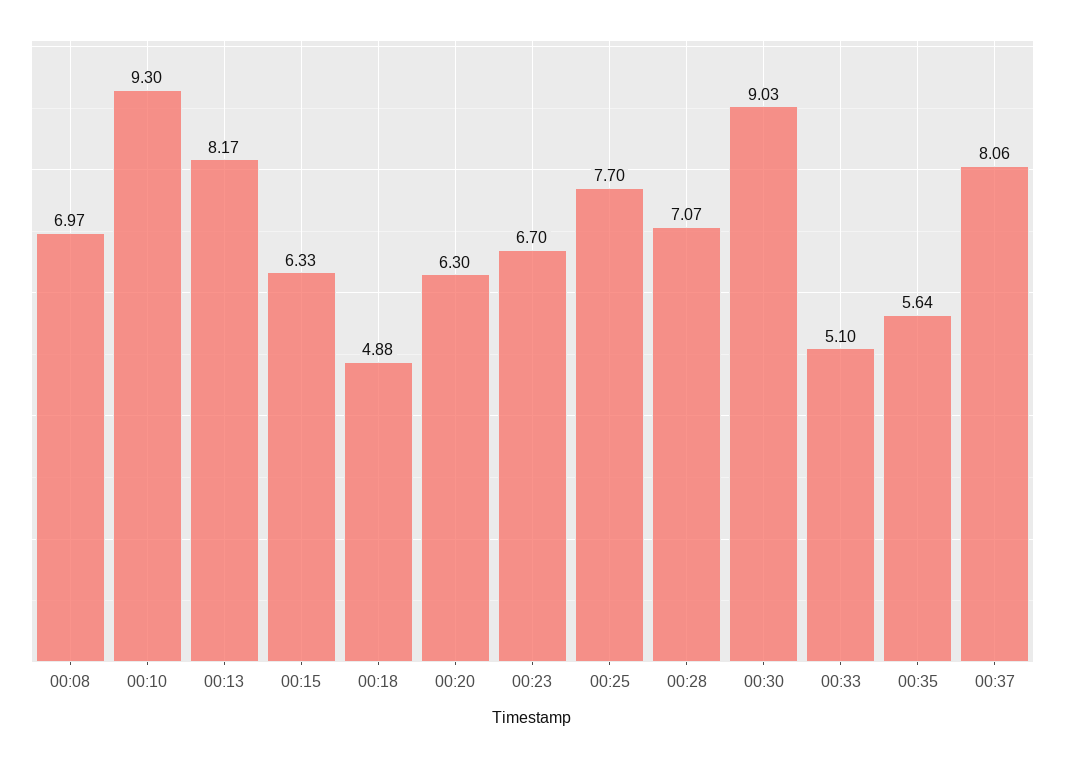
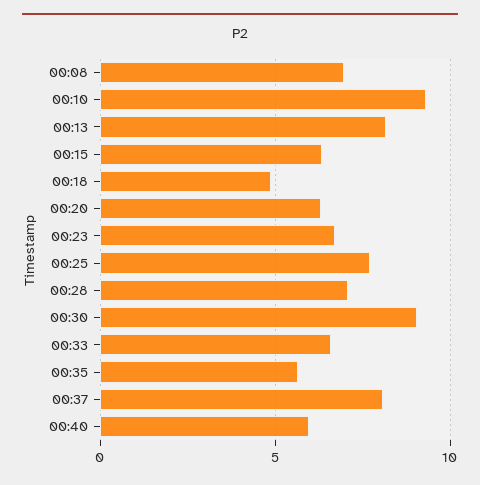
00:33: 5.1 -> 6.5
00:40: none -> 6

